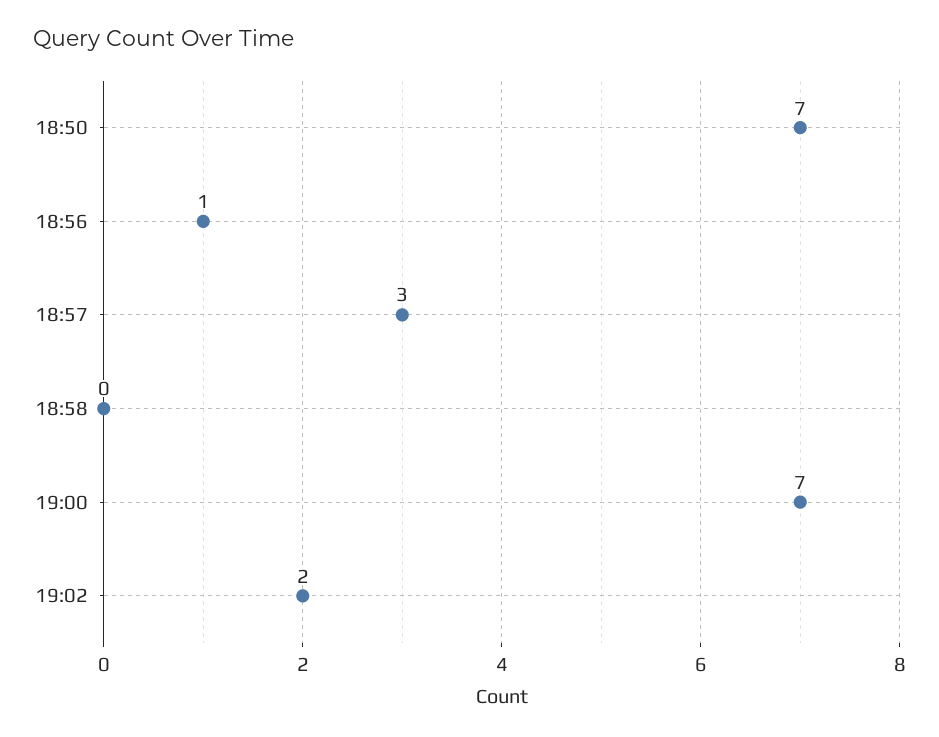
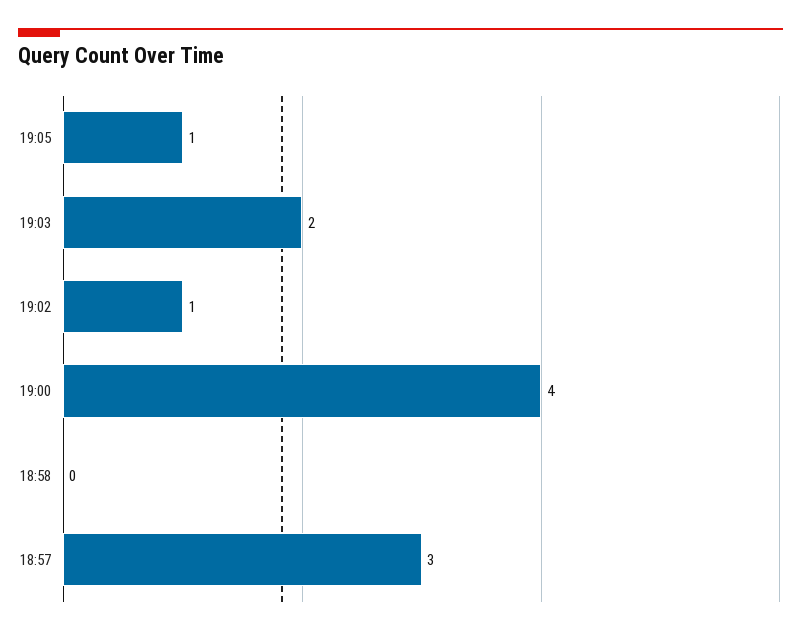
18:50: 7 -> none
18:56: 1 -> none
19:00: 7 -> 4
19:02: 2 -> 1
19:05: none -> 1
19:03: none -> 2

